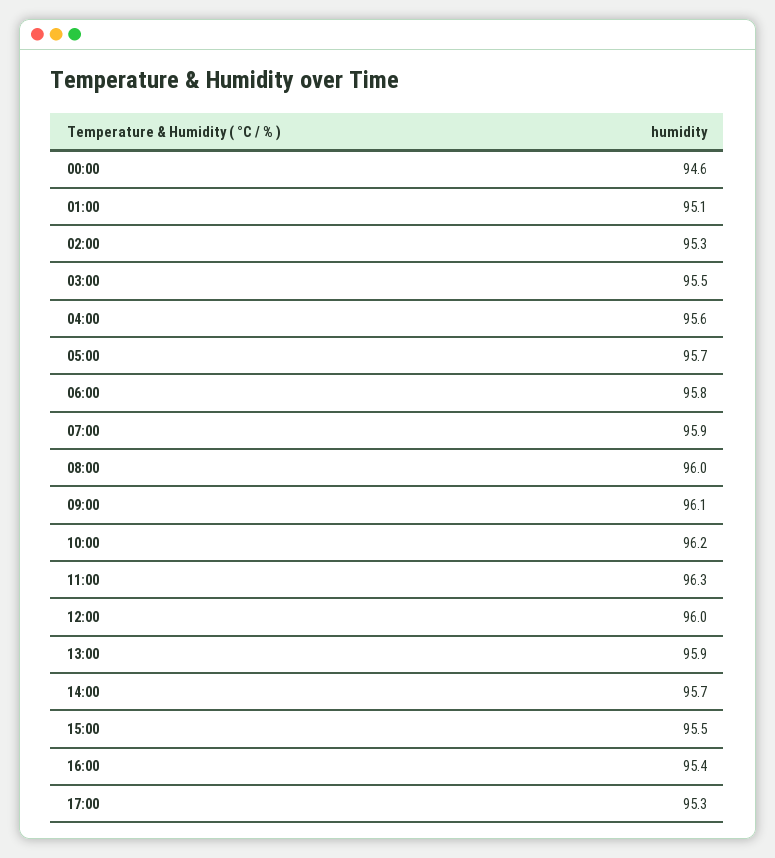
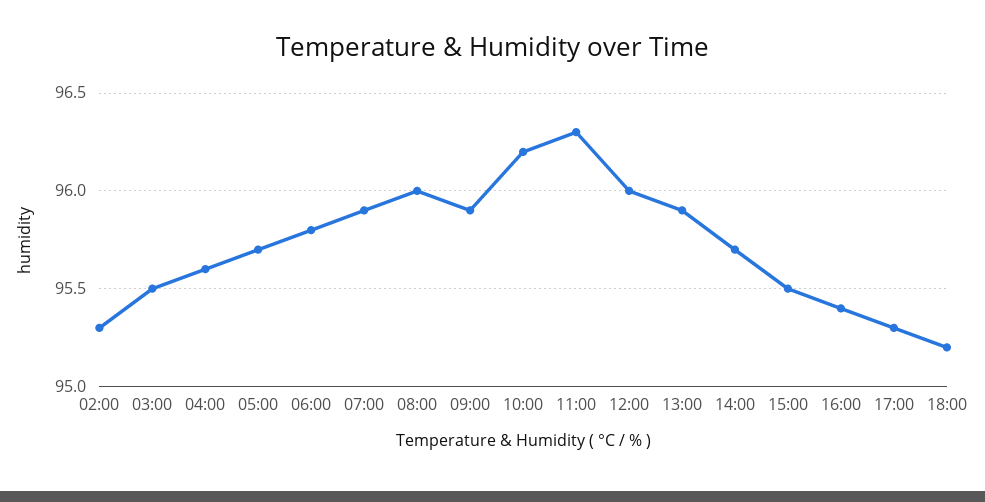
00:00: 94.6 -> none
01:00: 95.1 -> none
09:00: 96.1 -> 95.9
18:00: none -> 95.2

